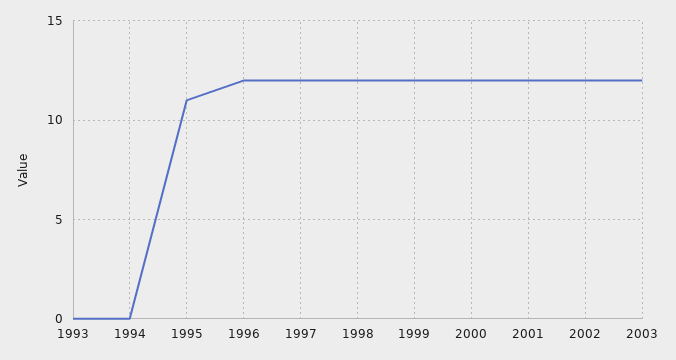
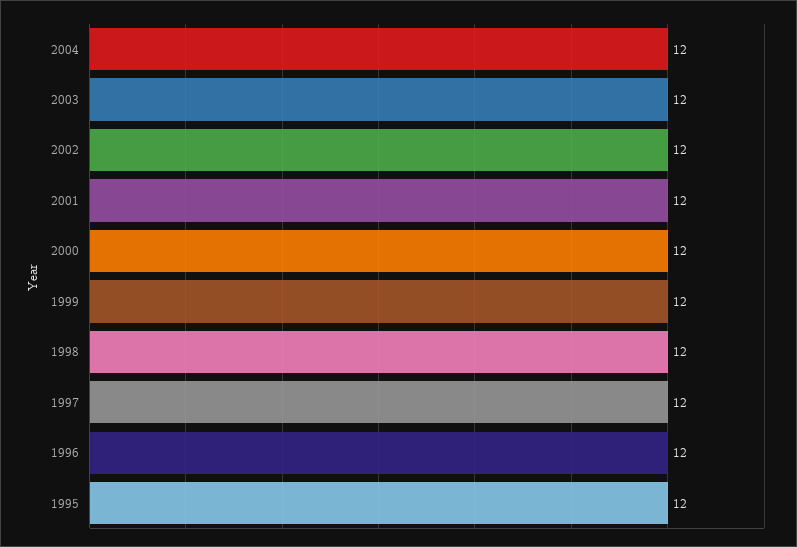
1993: 0 -> none
1994: 0 -> none
1995: 11 -> 12
2004: none -> 12

